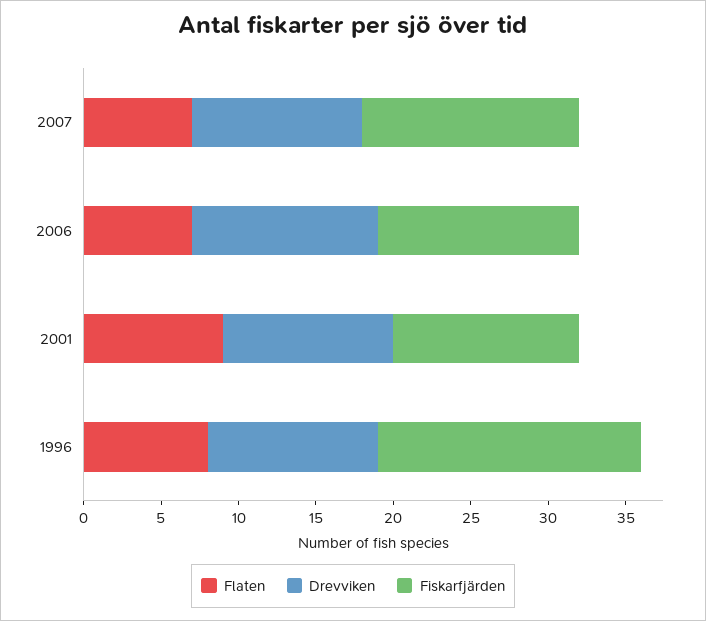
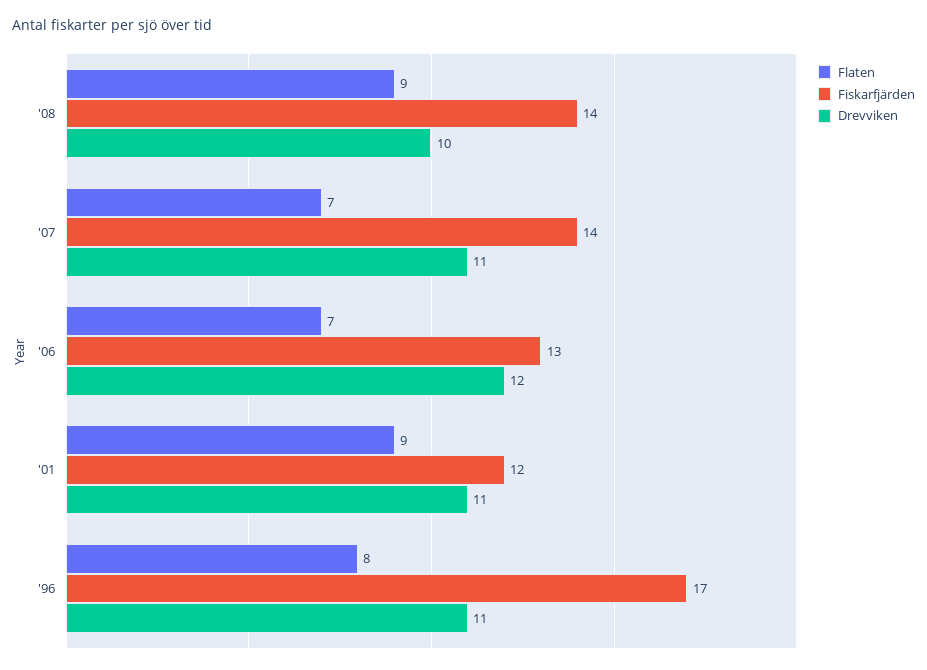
Flaten, '08: none -> 9
Fiskarfjärden, '08: none -> 14
Drevviken, '08: none -> 10

